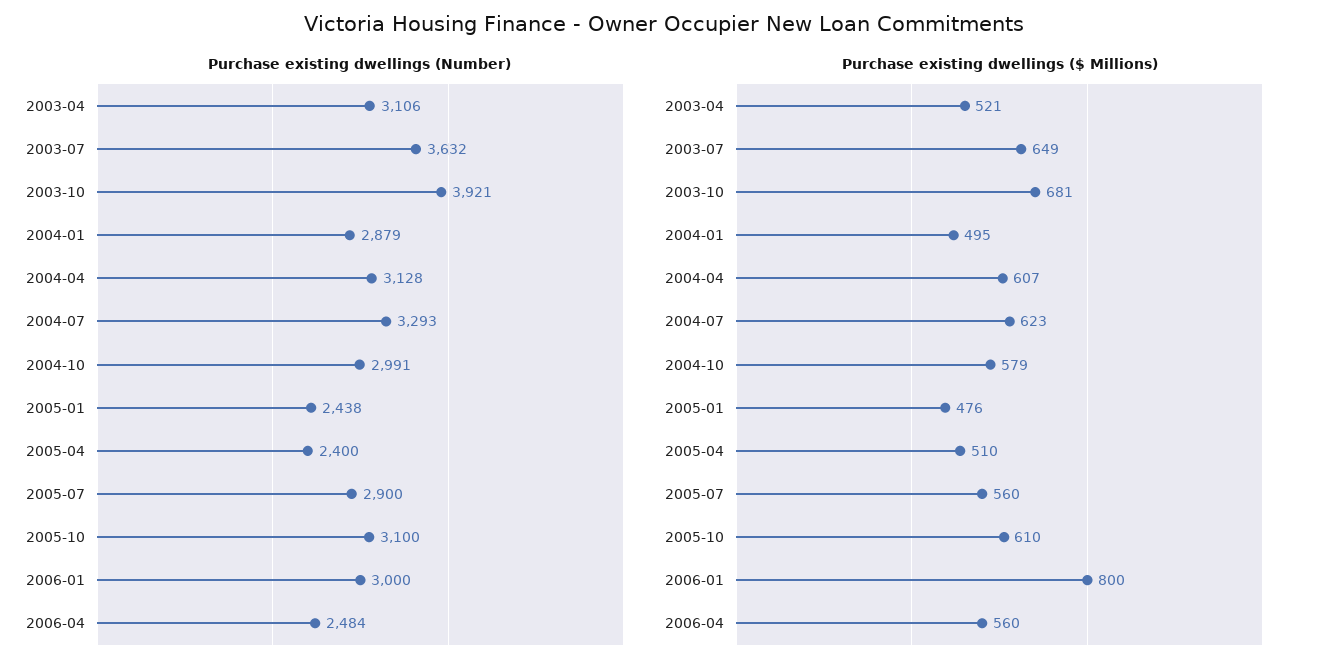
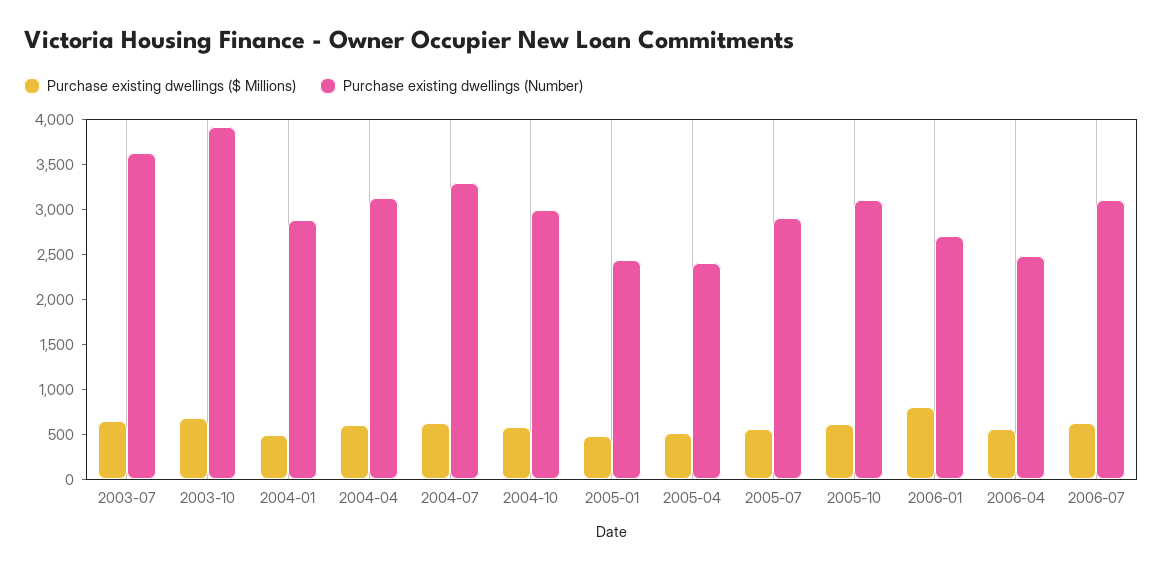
Purchase existing dwellings (Number), 2003-04: 3106 -> none
Purchase existing dwellings (Number), 2006-01: 3000 -> 2700
Purchase existing dwellings ($ Millions), 2003-04: 521 -> none
Purchase existing dwellings ($ Millions), 2006-07: none -> 600
Purchase existing dwellings (Number), 2006-07: none -> 3100

